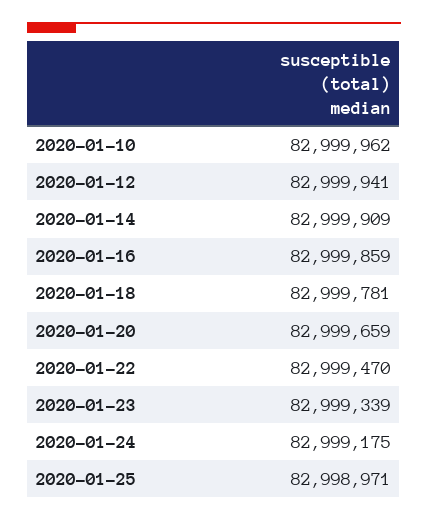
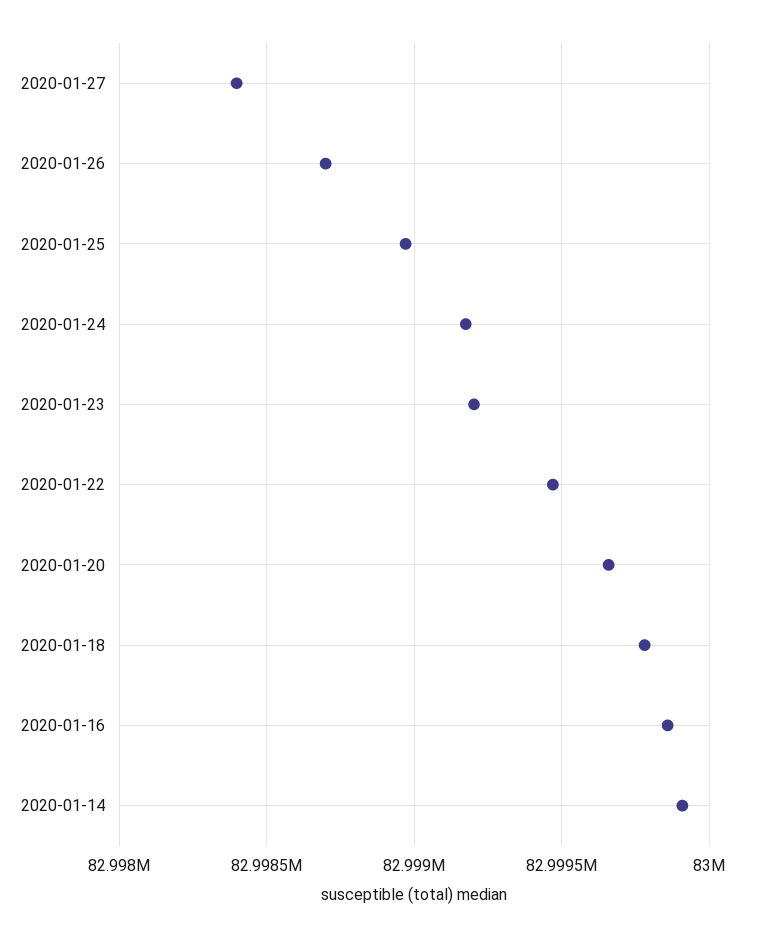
2020-01-10: 82999962 -> none
2020-01-12: 82999941 -> none
2020-01-23: 82999339 -> 82999200
2020-01-27: none -> 82998400
2020-01-26: none -> 82998700

